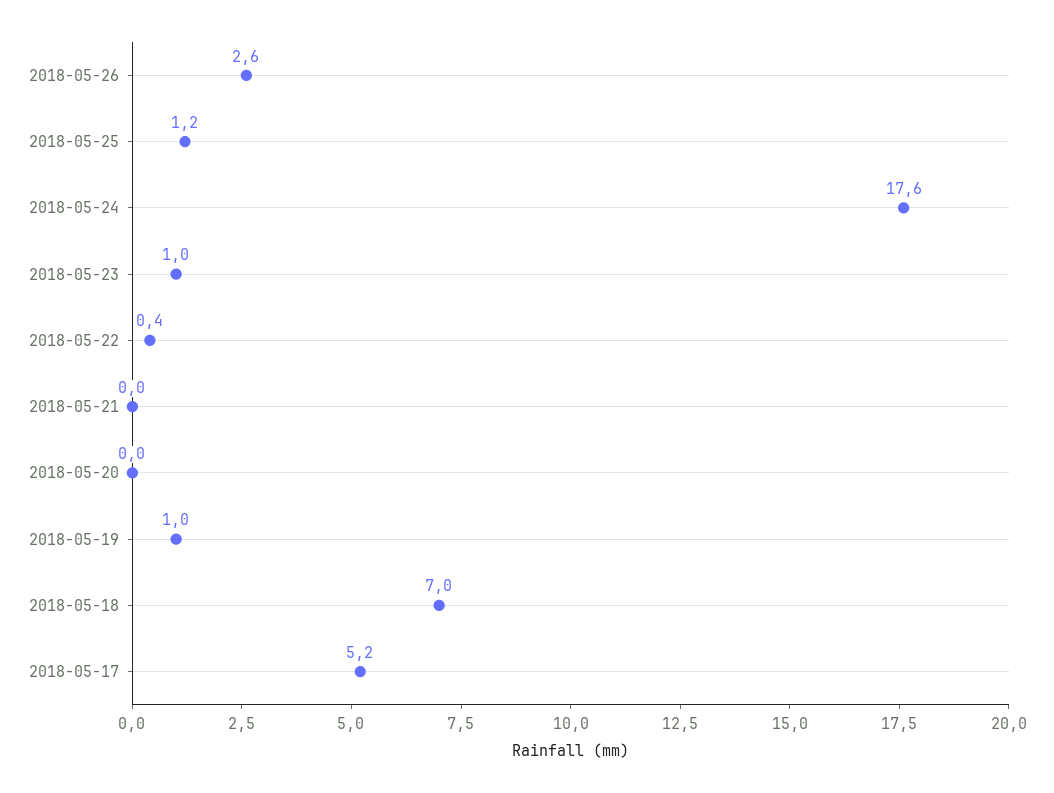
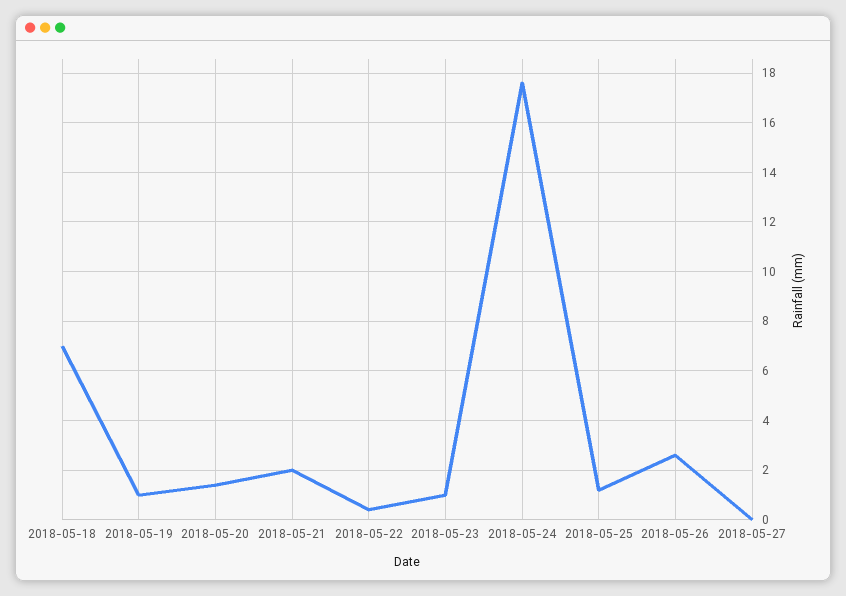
2018-05-21: 0 -> 2
2018-05-20: 0 -> 1.5
2018-05-17: 5.2 -> none
2018-05-27: none -> 0

